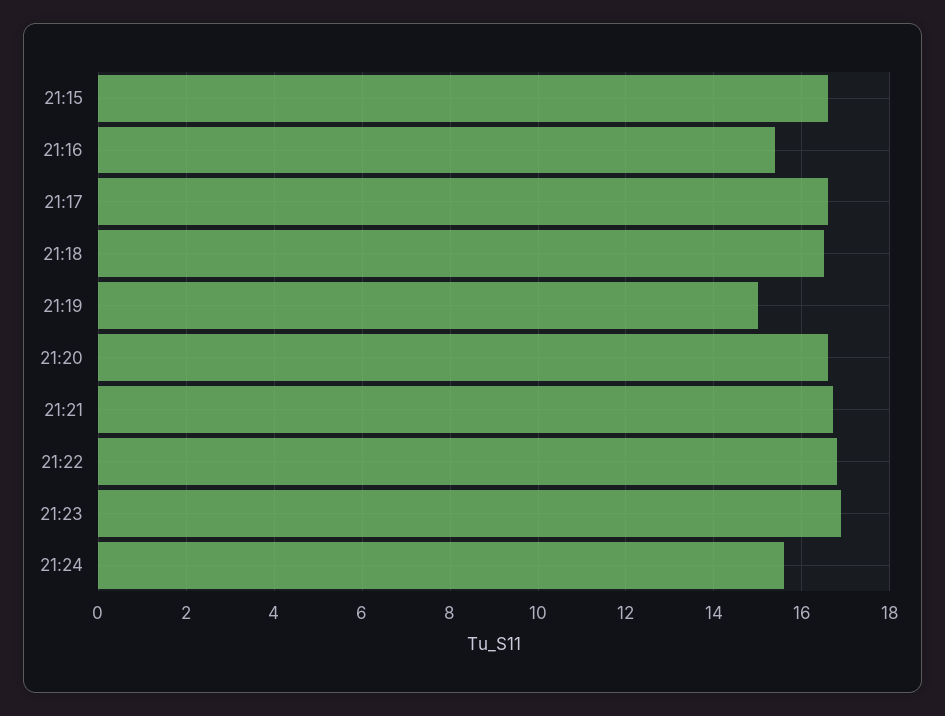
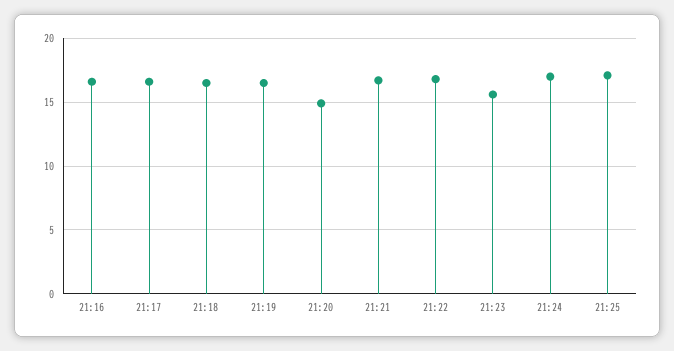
21:15: 16.5 -> none
21:16: 15.5 -> 16.5
21:19: 15 -> 16.5
21:20: 16.5 -> 15
21:23: 17 -> 15.5
21:24: 15.5 -> 17
21:25: none -> 17

